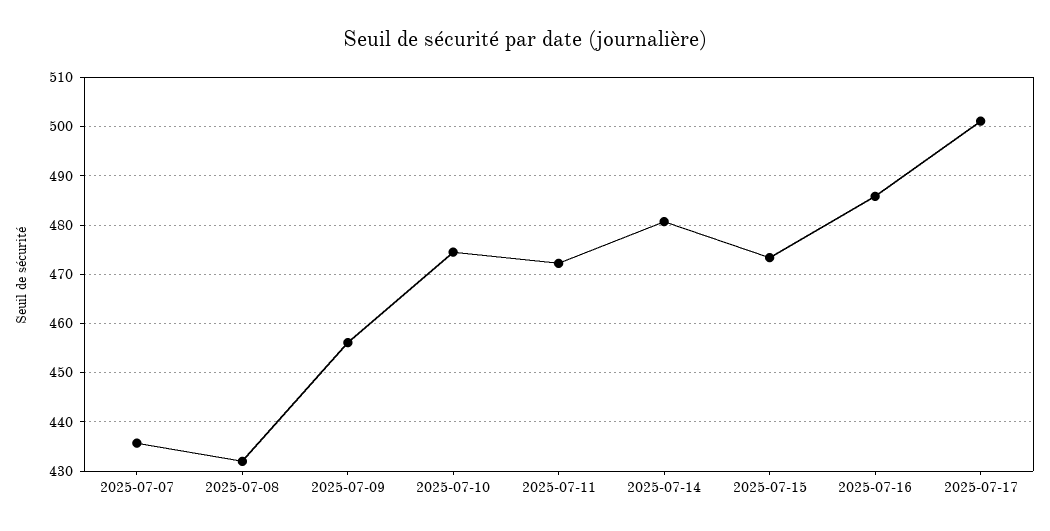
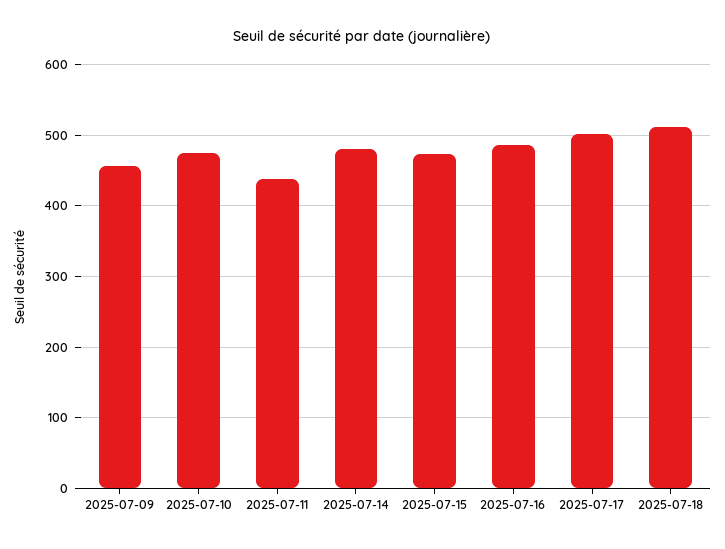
2025-07-07: 436 -> none
2025-07-08: 432 -> none
2025-07-11: 472 -> 440
2025-07-18: none -> 510

